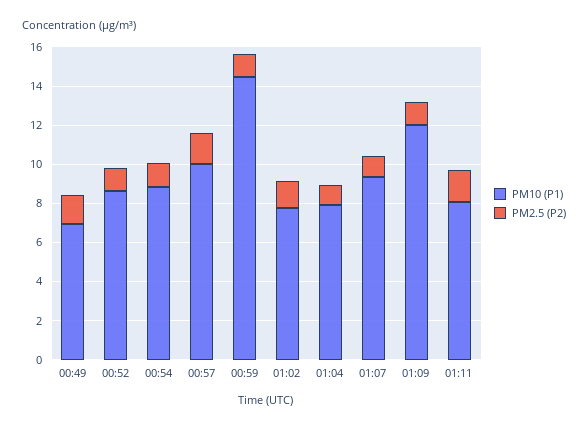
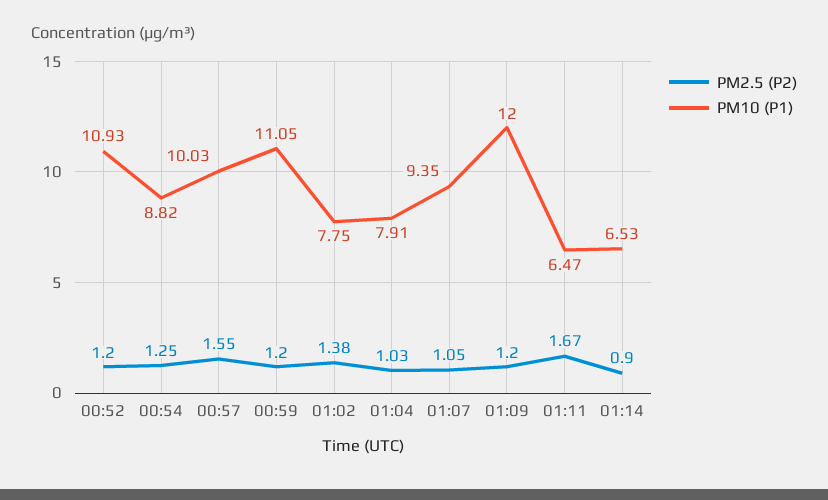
PM10 (P1), 00:49: 7 -> none
PM2.5 (P2), 00:49: 1.5 -> none
PM10 (P1), 00:52: 8.5 -> 10.93
PM10 (P1), 00:59: 14.5 -> 11.05
PM10 (P1), 01:11: 8 -> 6.47
PM2.5 (P2), 01:14: none -> 0.9
PM10 (P1), 01:14: none -> 6.53

